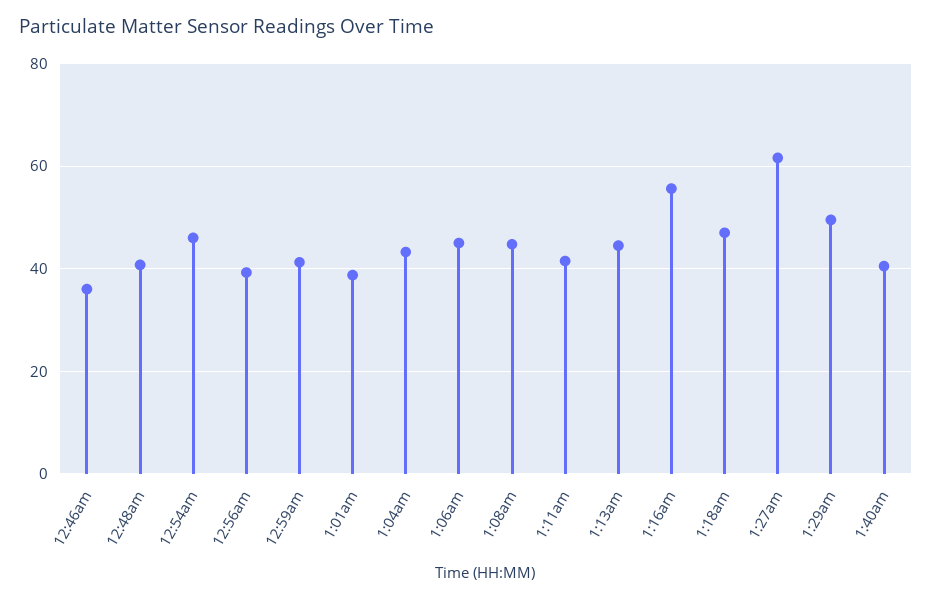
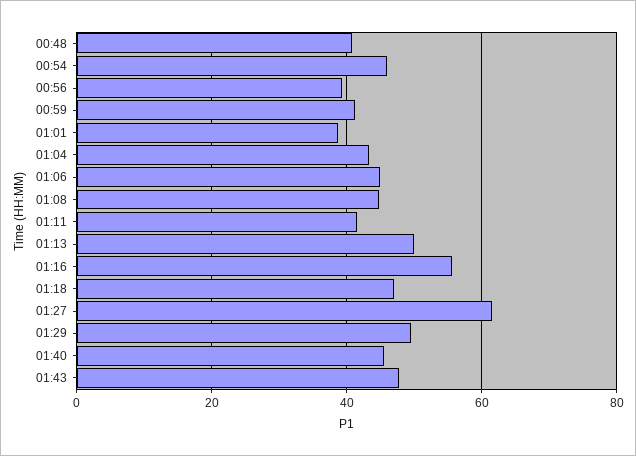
12:46am: 36 -> none
1:13am: 44 -> 50
1:40am: 40 -> 46
01:43: none -> 48

